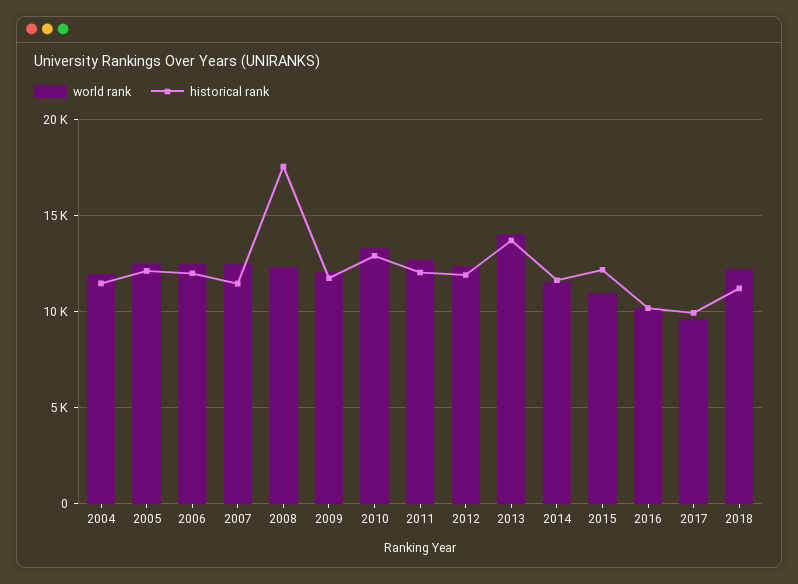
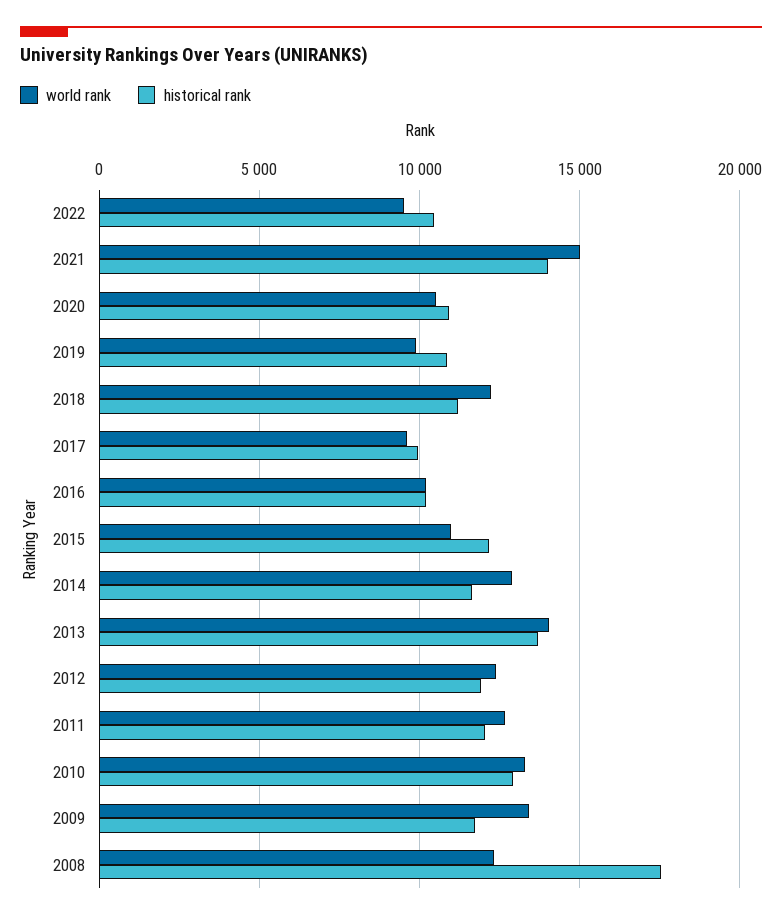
world rank, 2004: 12000 -> none
historical rank, 2004: 11500 -> none
world rank, 2005: 12500 -> none
historical rank, 2005: 12000 -> none
world rank, 2006: 12500 -> none
historical rank, 2006: 12000 -> none
world rank, 2007: 12500 -> none
historical rank, 2007: 11500 -> none
world rank, 2009: 12000 -> 13500
world rank, 2014: 11500 -> 13000
world rank, 2022: none -> 9500
historical rank, 2022: none -> 10500
world rank, 2021: none -> 15000
historical rank, 2021: none -> 14000
world rank, 2020: none -> 10500
historical rank, 2020: none -> 11000
world rank, 2019: none -> 10000
historical rank, 2019: none -> 11000

